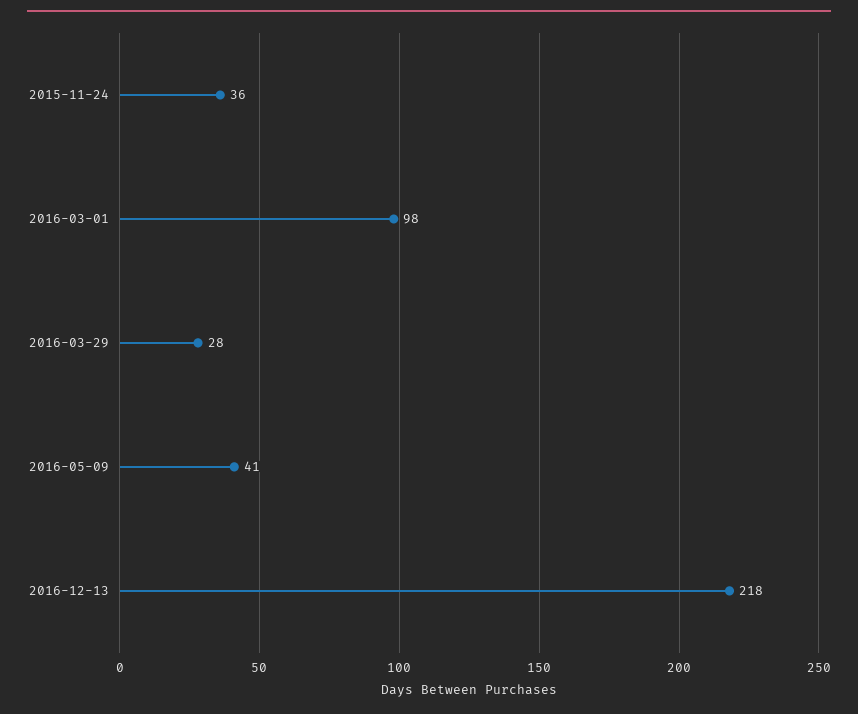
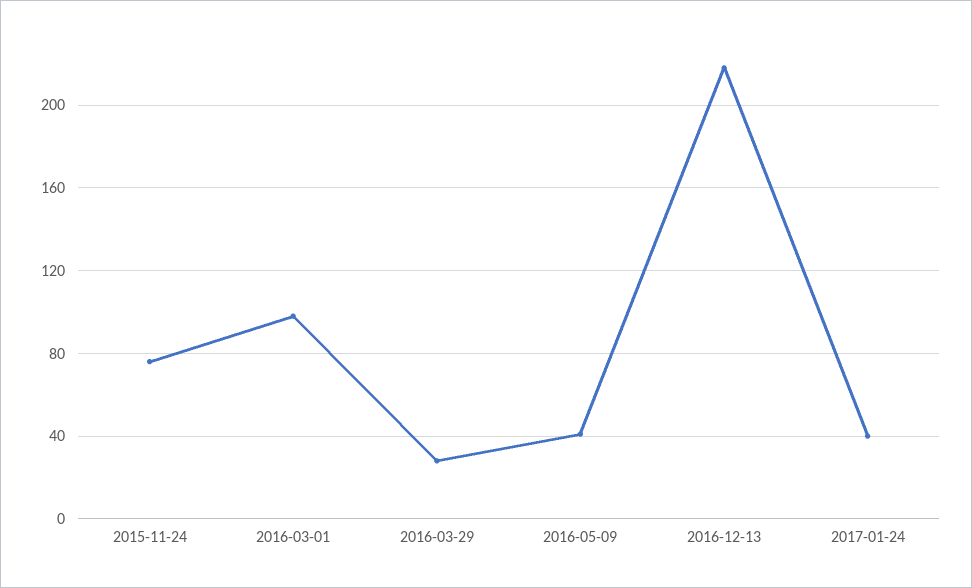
2015-11-24: 36 -> 75
2017-01-24: none -> 40

